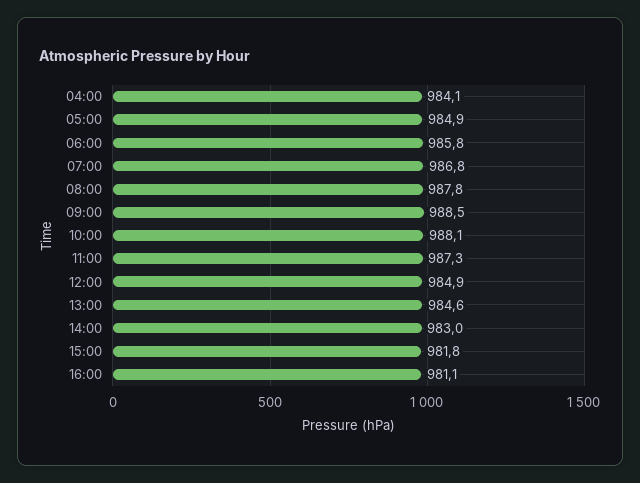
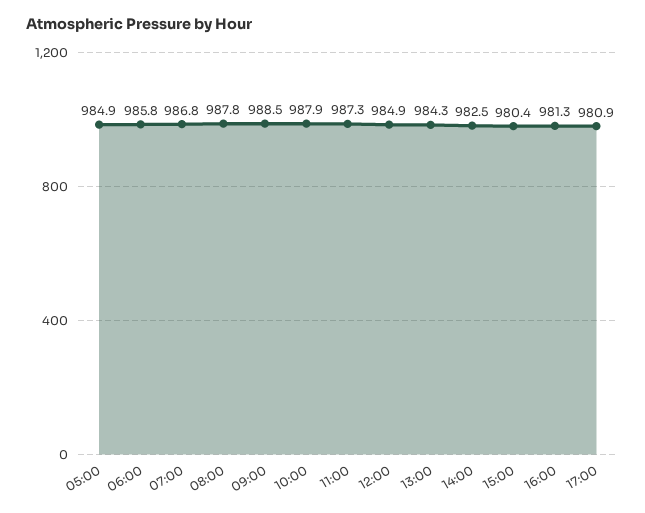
04:00: 984.1 -> none
10:00: 988.1 -> 987.9
13:00: 984.6 -> 984.3
14:00: 983 -> 982.5
15:00: 981.8 -> 980.4
16:00: 981.1 -> 981.3
17:00: none -> 980.9

